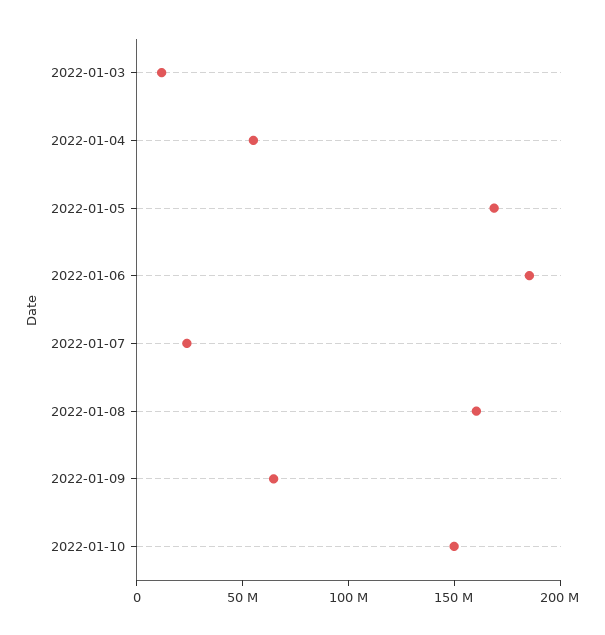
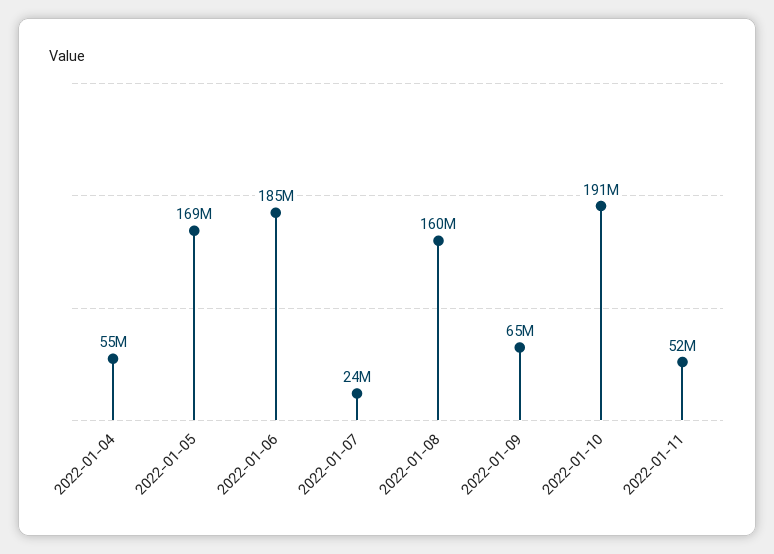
2022-01-03: 10000000 -> none
2022-01-10: 150000000 -> 191000000
2022-01-11: none -> 52000000

